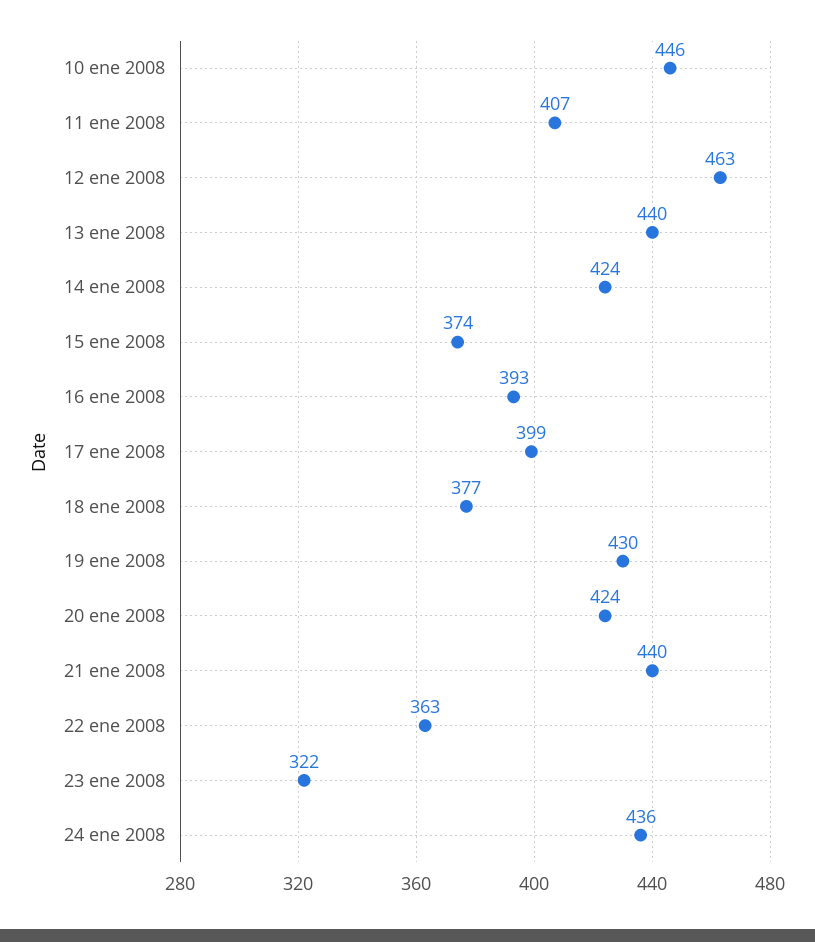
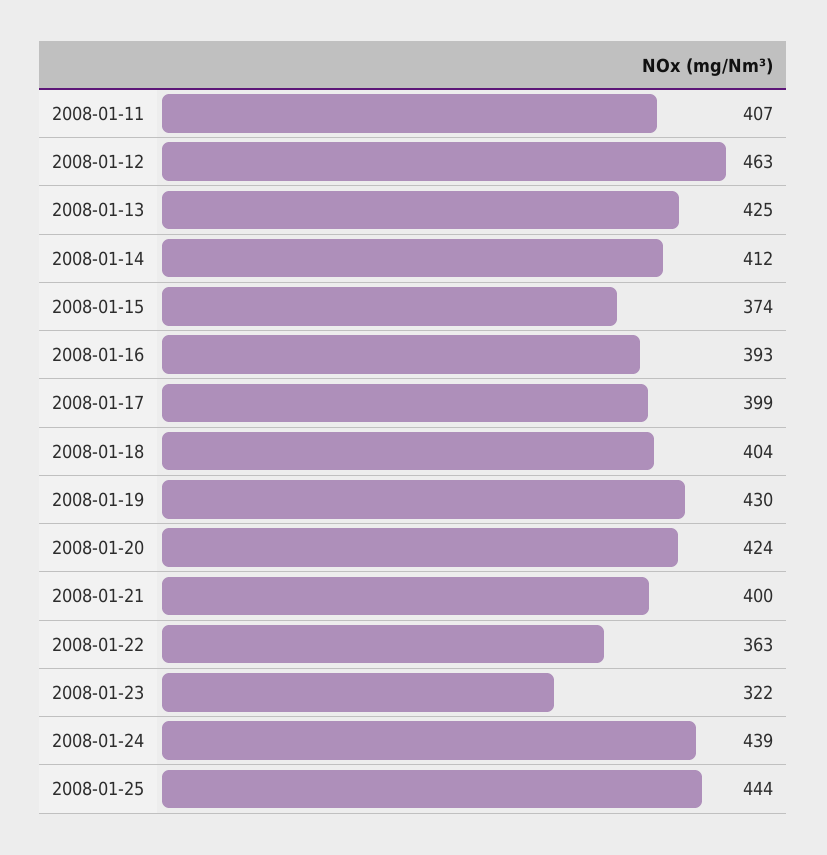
10 ene 2008: 446 -> none
13 ene 2008: 440 -> 425
14 ene 2008: 424 -> 412
18 ene 2008: 377 -> 404
21 ene 2008: 440 -> 400
24 ene 2008: 436 -> 439
2008-01-25: none -> 444

